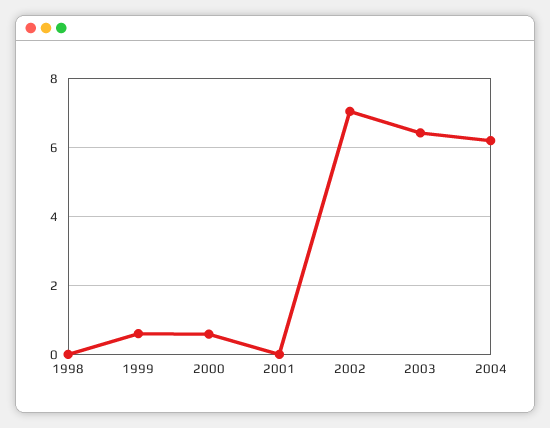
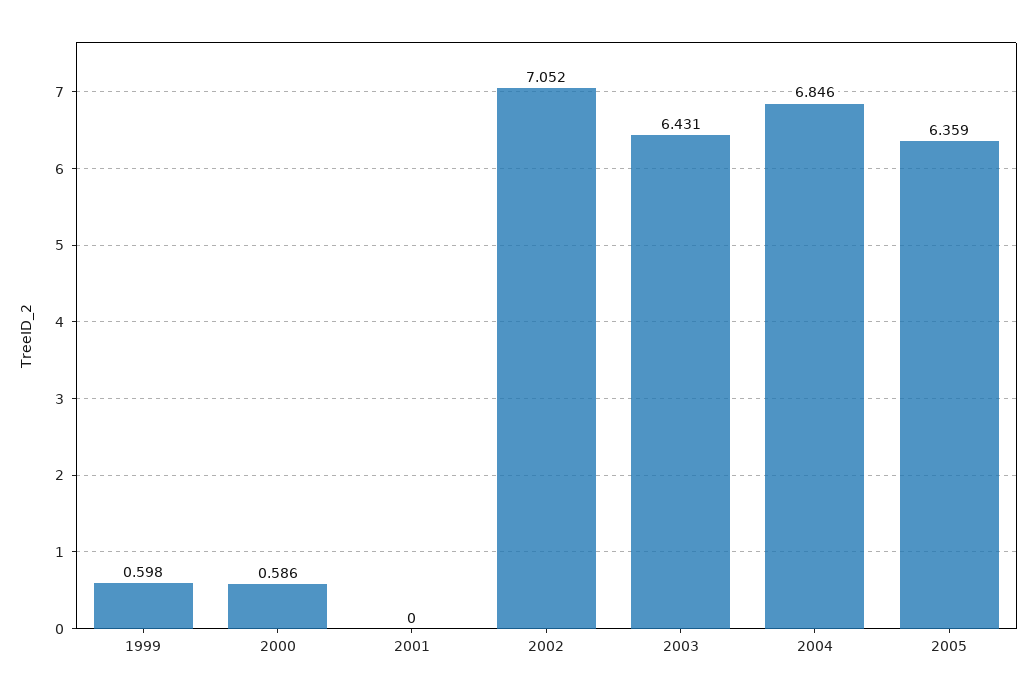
1998: 0 -> none
2004: 6.2 -> 6.846
2005: none -> 6.359

